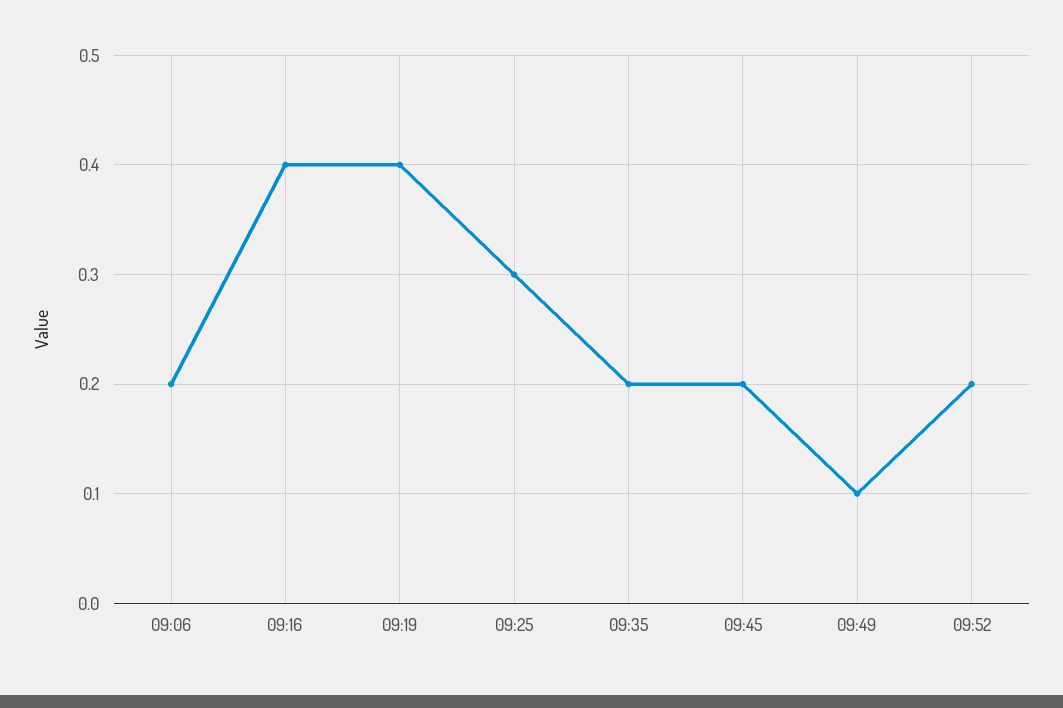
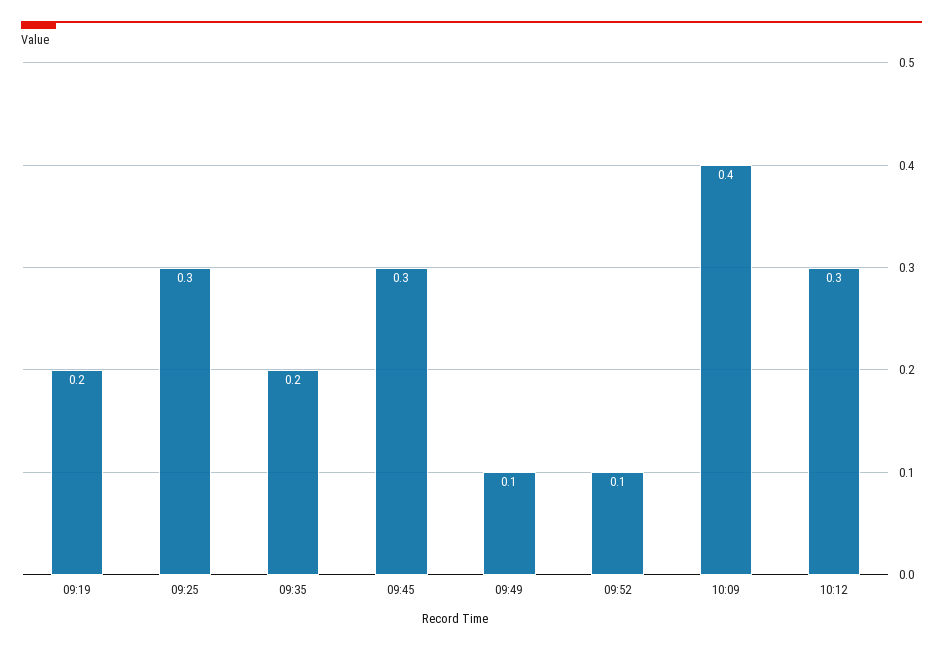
09:06: 0.2 -> none
09:16: 0.4 -> none
09:19: 0.4 -> 0.2
09:45: 0.2 -> 0.3
09:52: 0.2 -> 0.1
10:09: none -> 0.4
10:12: none -> 0.3

